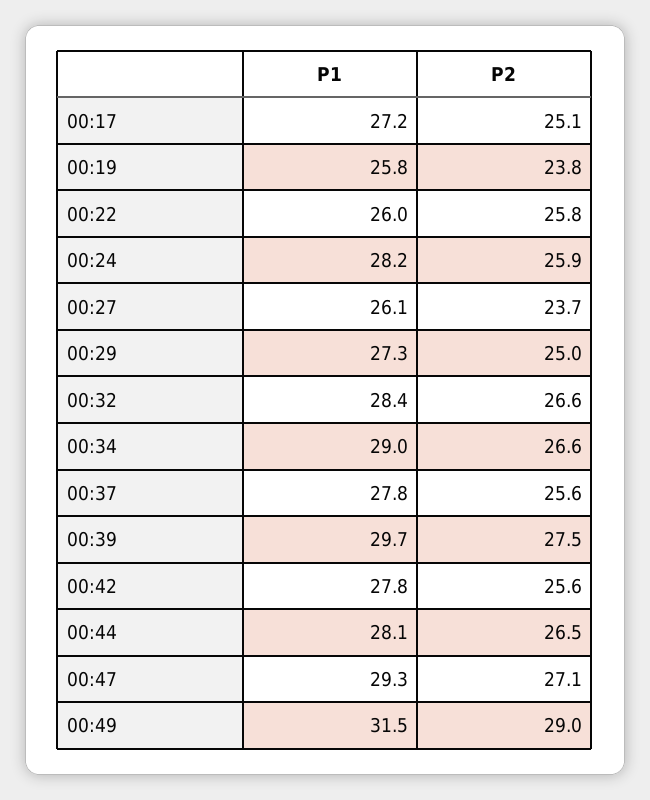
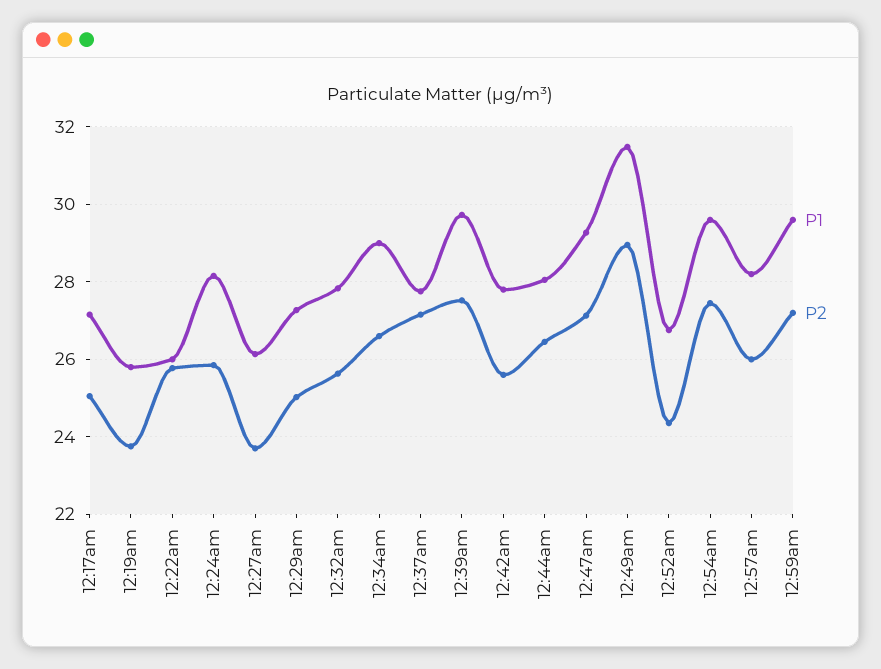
P1, 00:32: 28.4 -> 27.8
P2, 00:32: 26.6 -> 25.6
P2, 00:37: 25.6 -> 27.2
P1, 12:52am: none -> 26.8
P2, 12:52am: none -> 24.4
P1, 12:54am: none -> 29.6
P2, 12:54am: none -> 27.4
P1, 12:57am: none -> 28.2
P2, 12:57am: none -> 26
P1, 12:59am: none -> 29.6
P2, 12:59am: none -> 27.2

